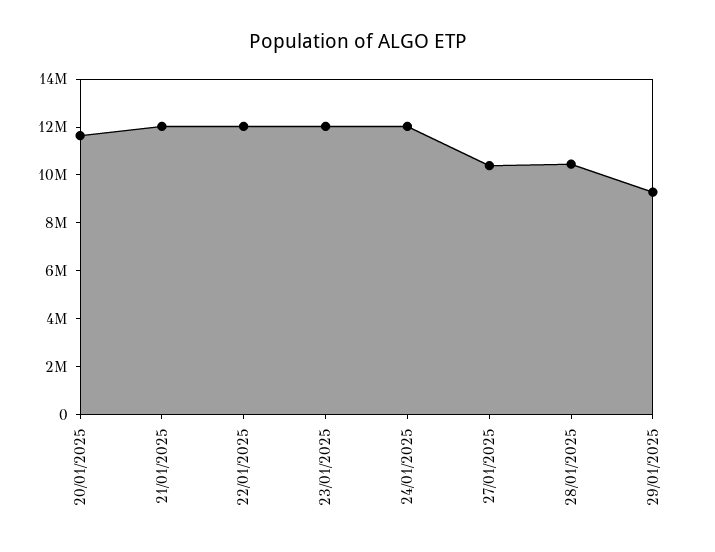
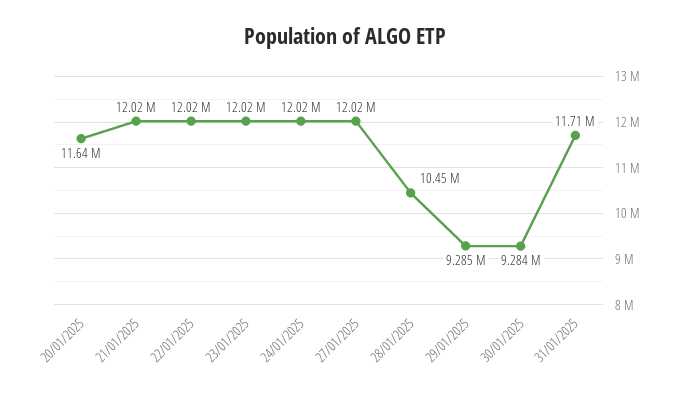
27/01/2025: 10500000 -> 12020000
30/01/2025: none -> 9284000
31/01/2025: none -> 11710000

